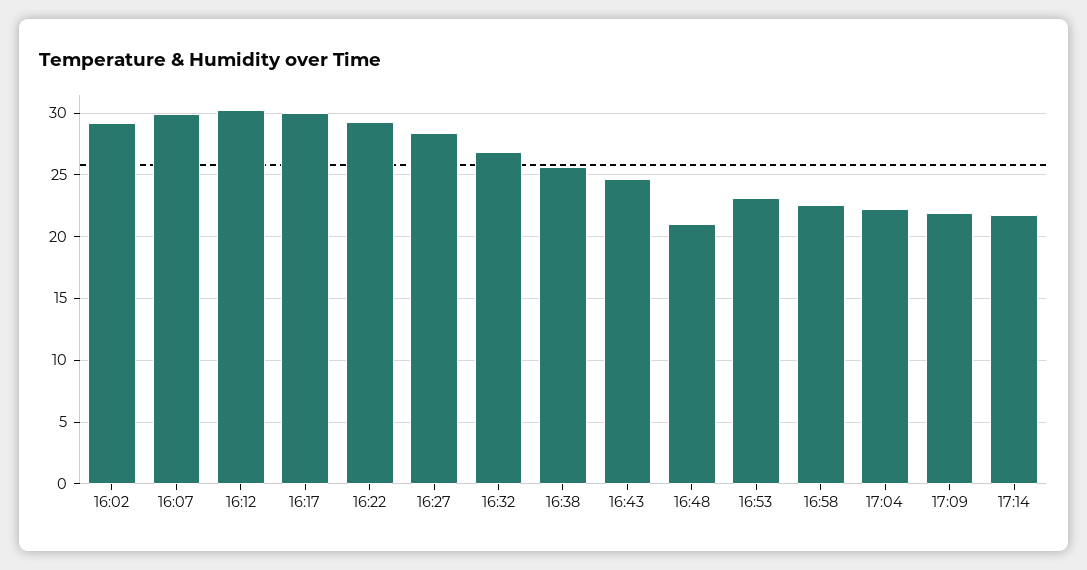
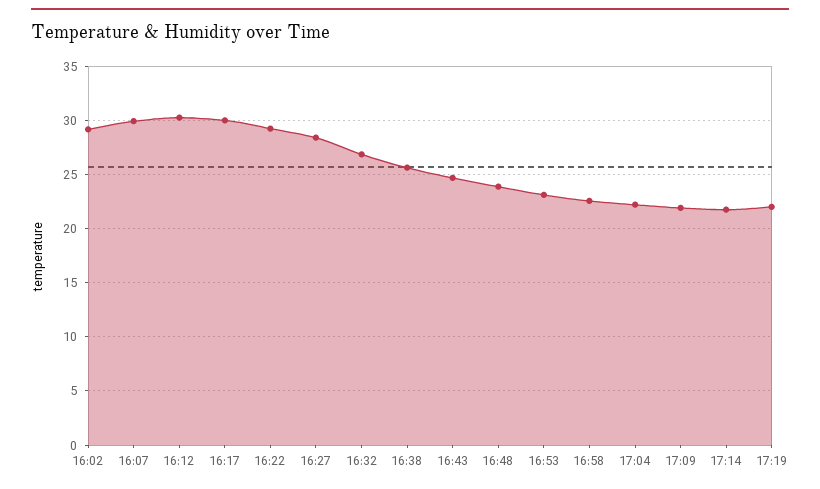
16:48: 21 -> 24
17:19: none -> 22

